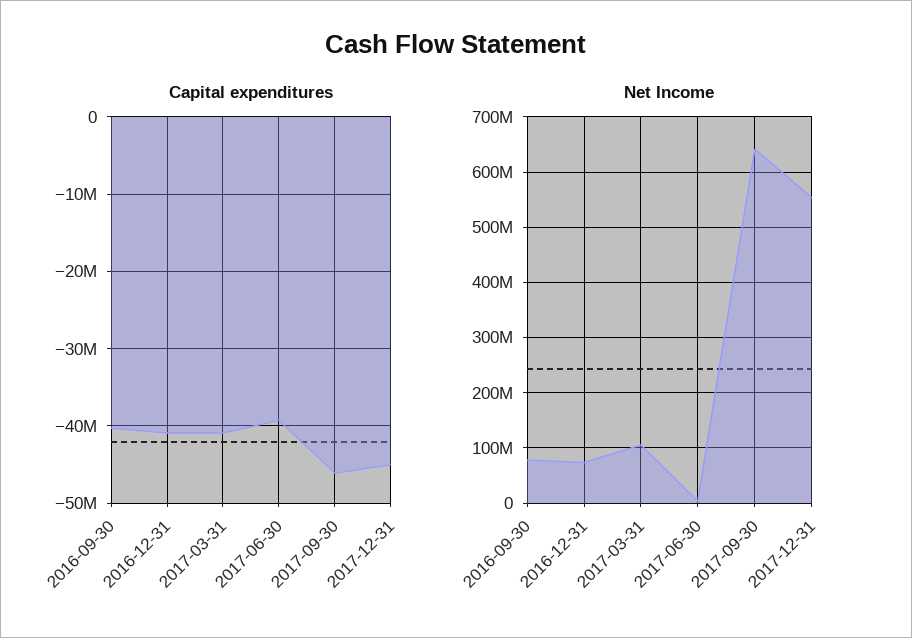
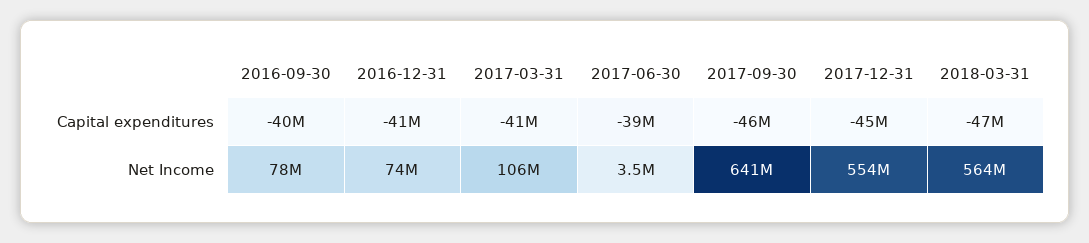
Capital expenditures, 2018-03-31: none -> -47000000
Net Income, 2018-03-31: none -> 564000000

